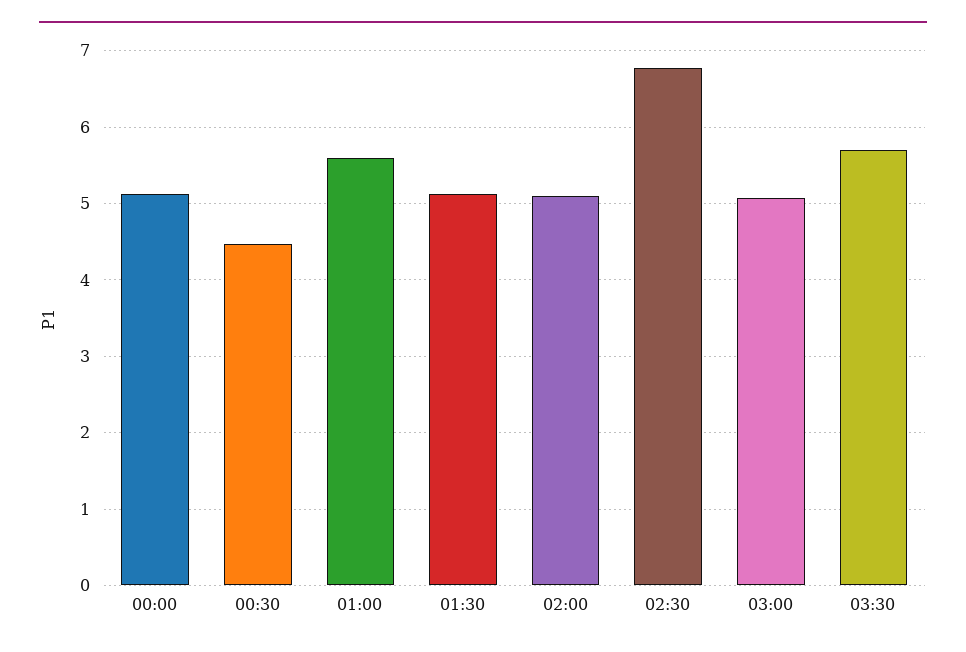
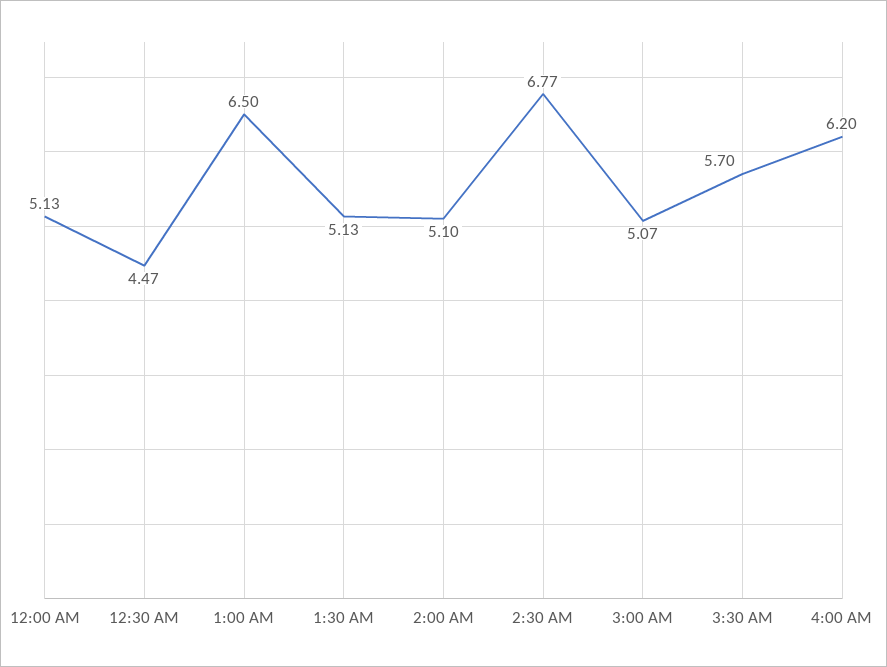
01:00: 5.6 -> 6.5
4:00 AM: none -> 6.2

